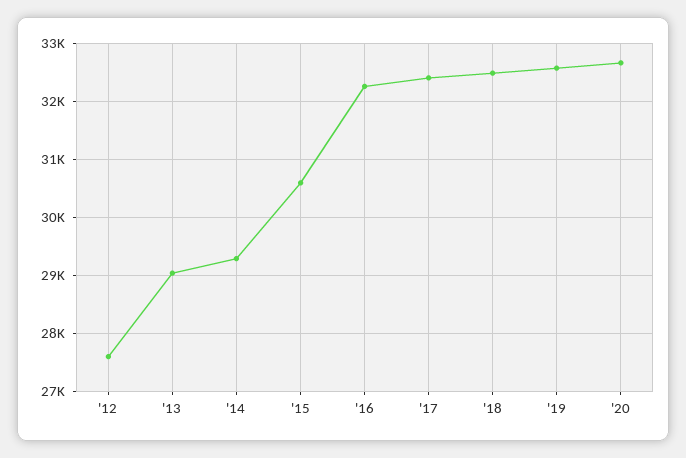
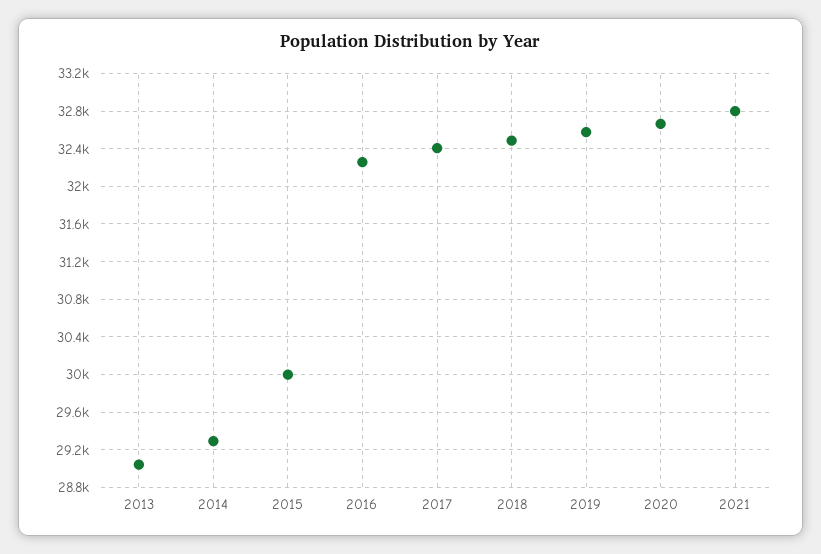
'12: 27600 -> none
'15: 30600 -> 30000
2021: none -> 32800

